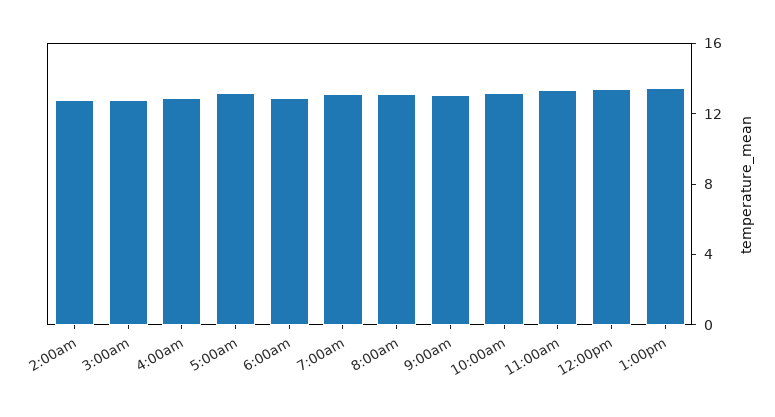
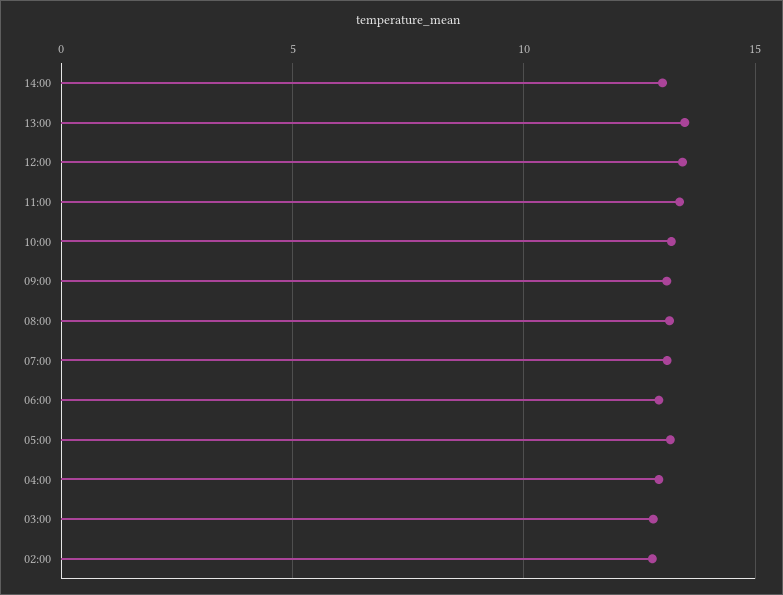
14:00: none -> 13

